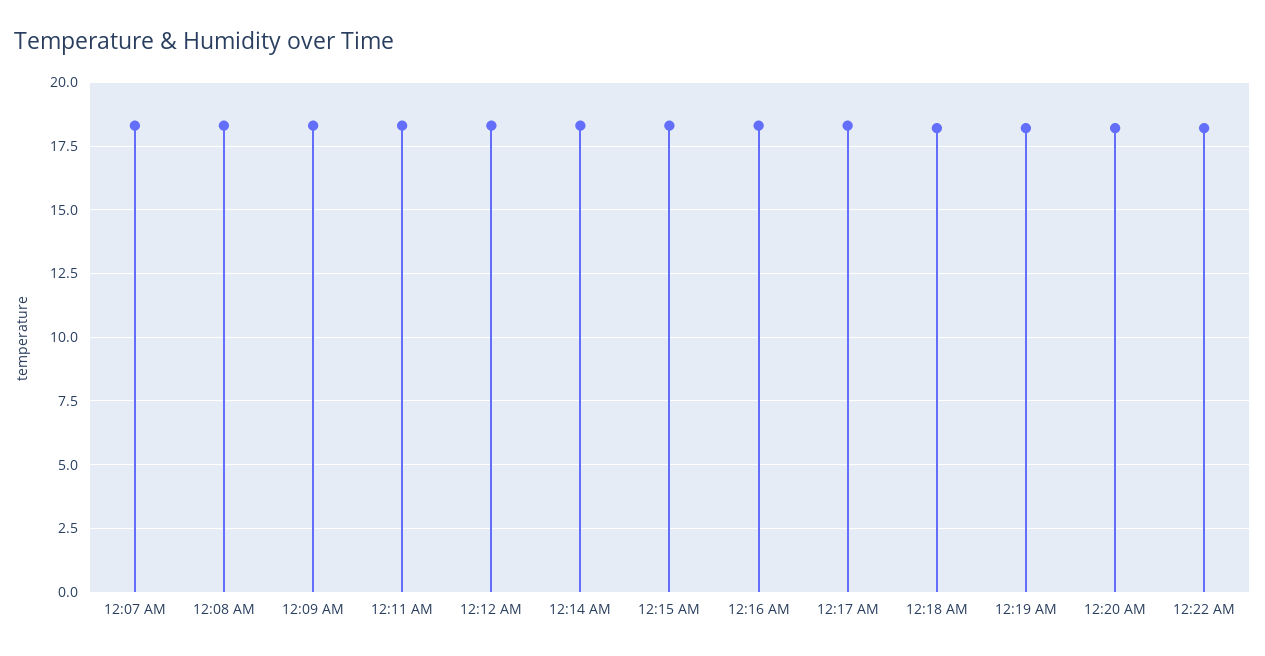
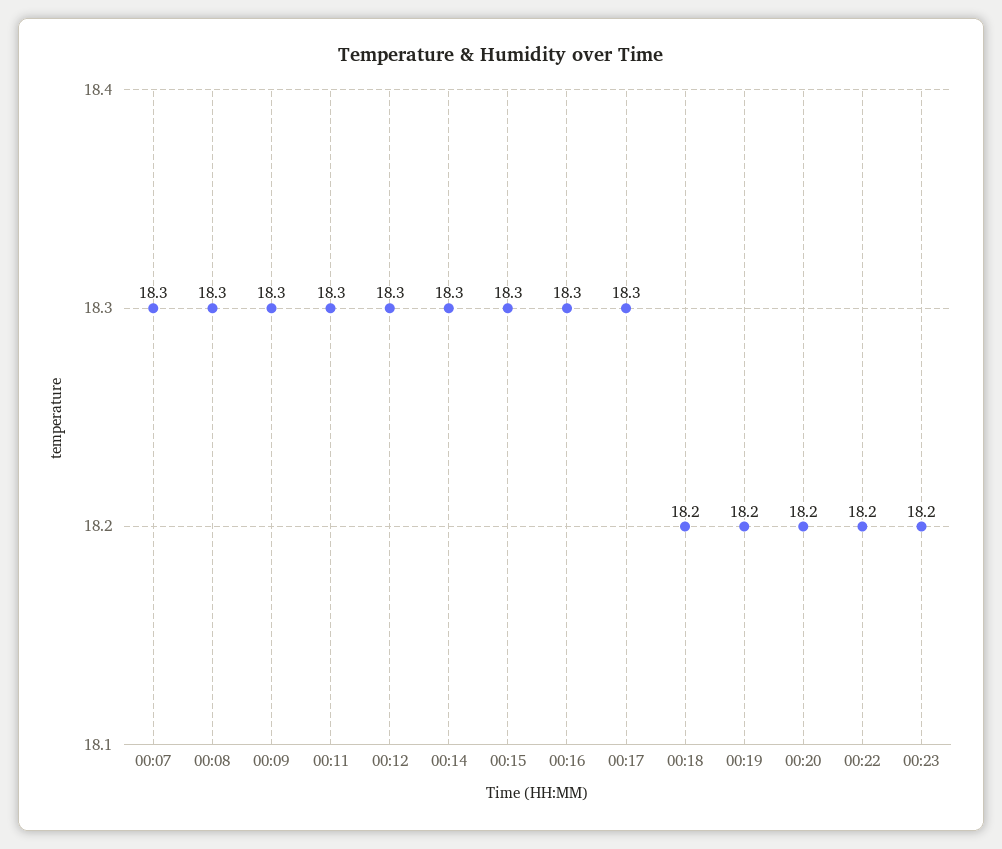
00:23: none -> 18.2

